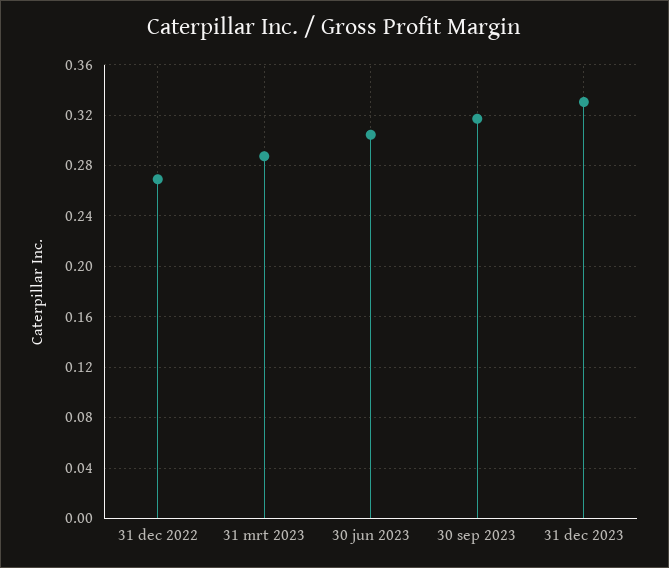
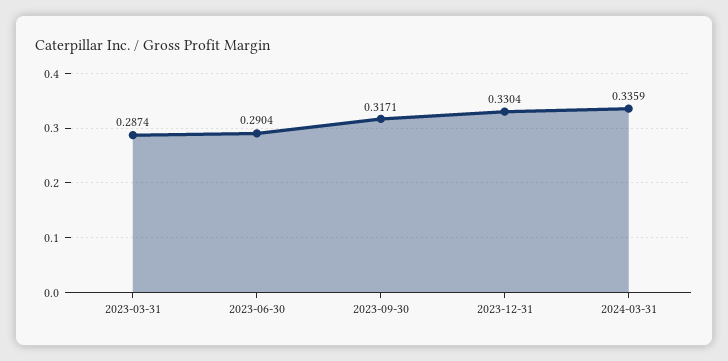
31 dec 2022: 0.27 -> none
30 jun 2023: 0.305 -> 0.2904
2024-03-31: none -> 0.3359

